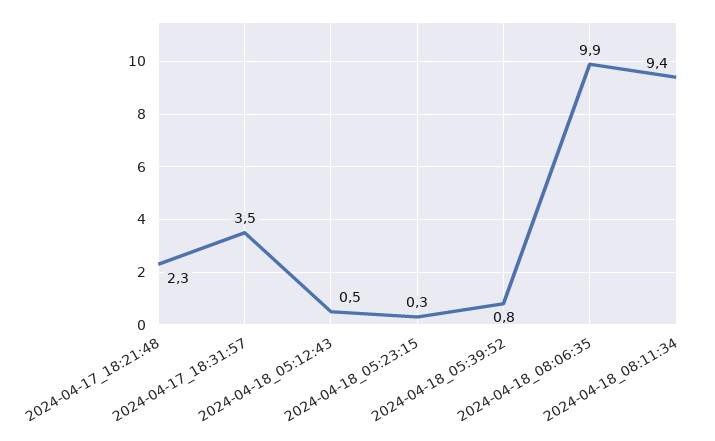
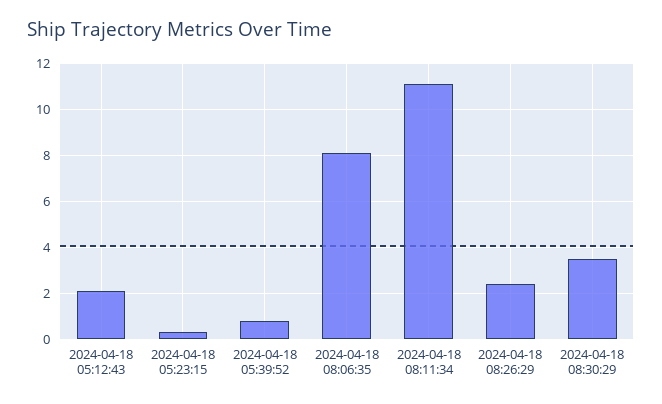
2024-04-17_18:21:48: 2.3 -> none
2024-04-17_18:31:57: 3.5 -> none
2024-04-18_05:12:43: 0.5 -> 2
2024-04-18_08:06:35: 9.9 -> 8
2024-04-18_08:11:34: 9.4 -> 11
2024-04-18 08:26:29: none -> 2.5
2024-04-18 08:30:29: none -> 3.5

